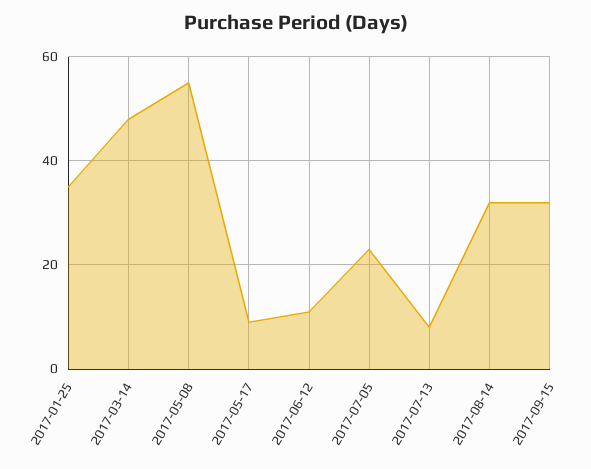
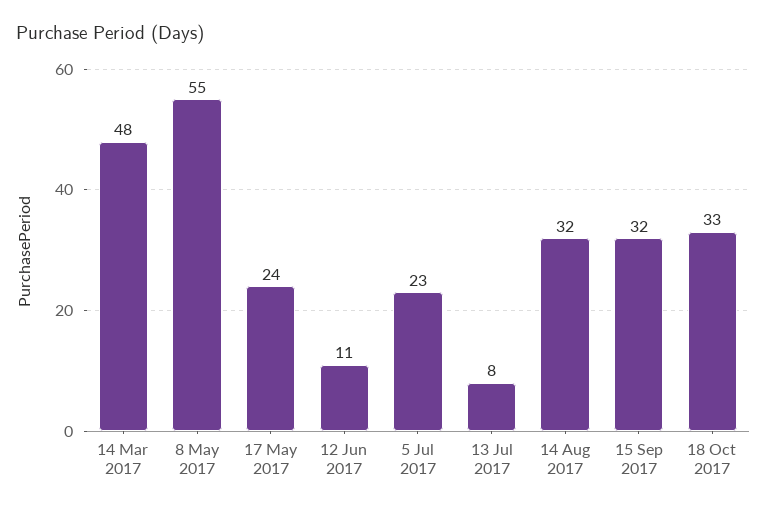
2017-01-25: 35 -> none
2017-05-17: 10 -> 24
18 Oct 2017: none -> 33

